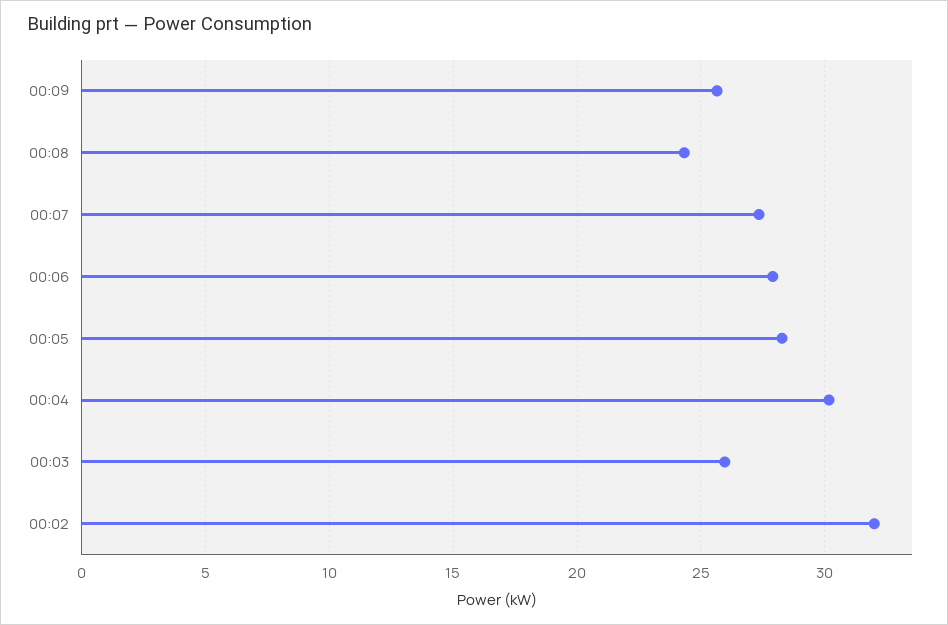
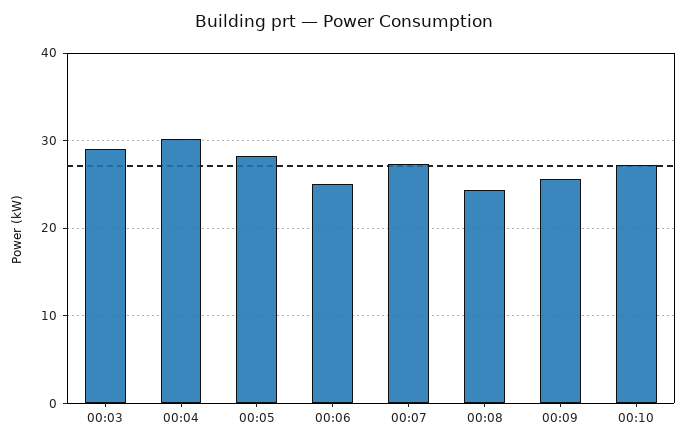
00:06: 28 -> 25
00:03: 26 -> 29
00:02: 32 -> none
00:10: none -> 27

